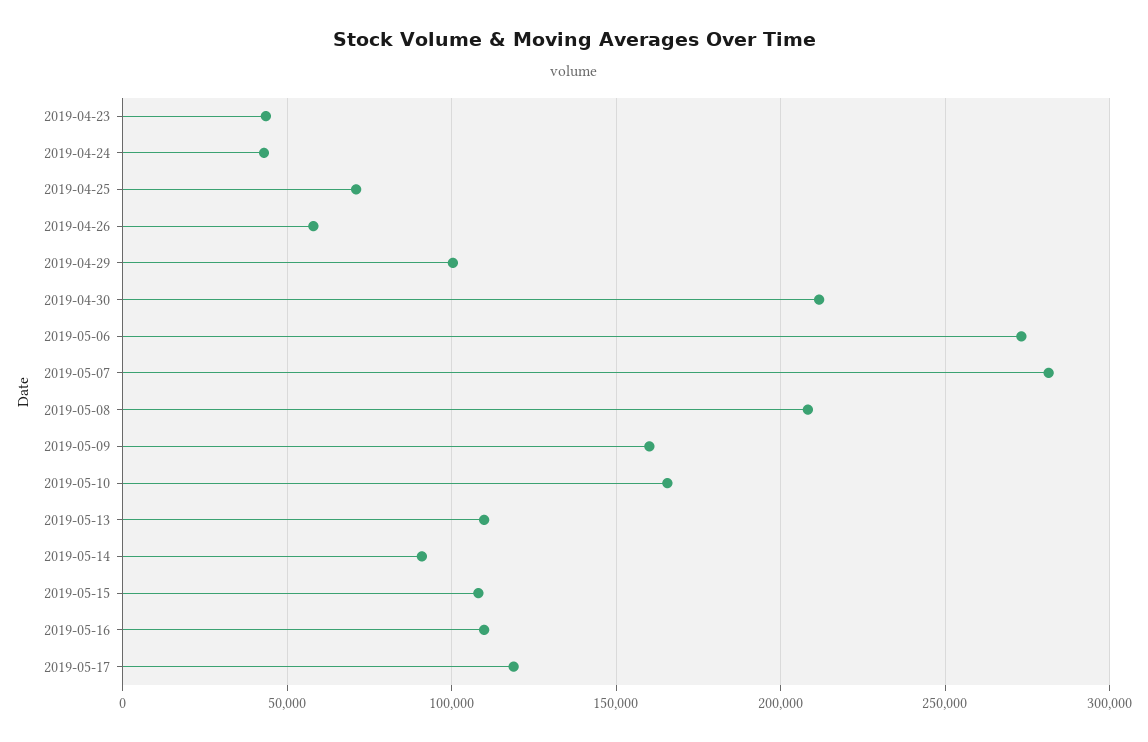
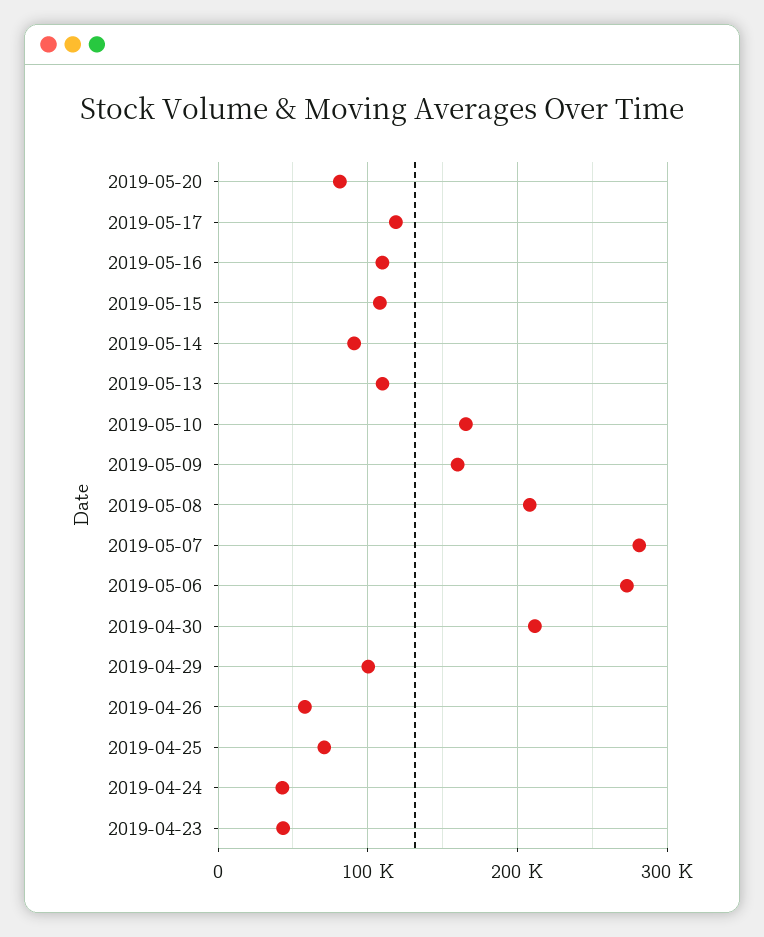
2019-05-20: none -> 80000

